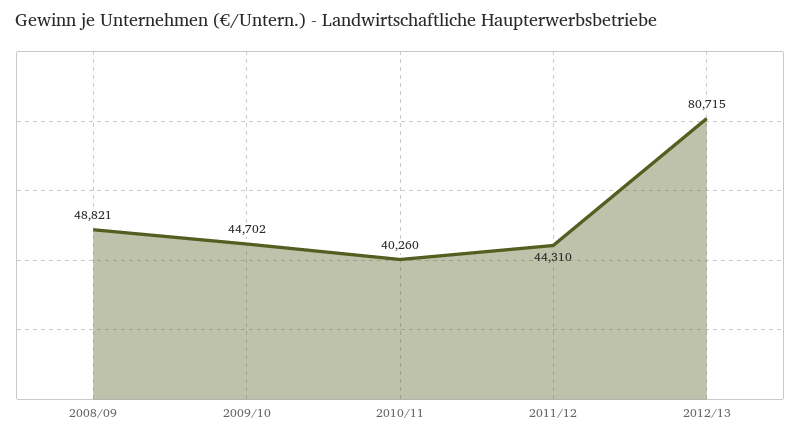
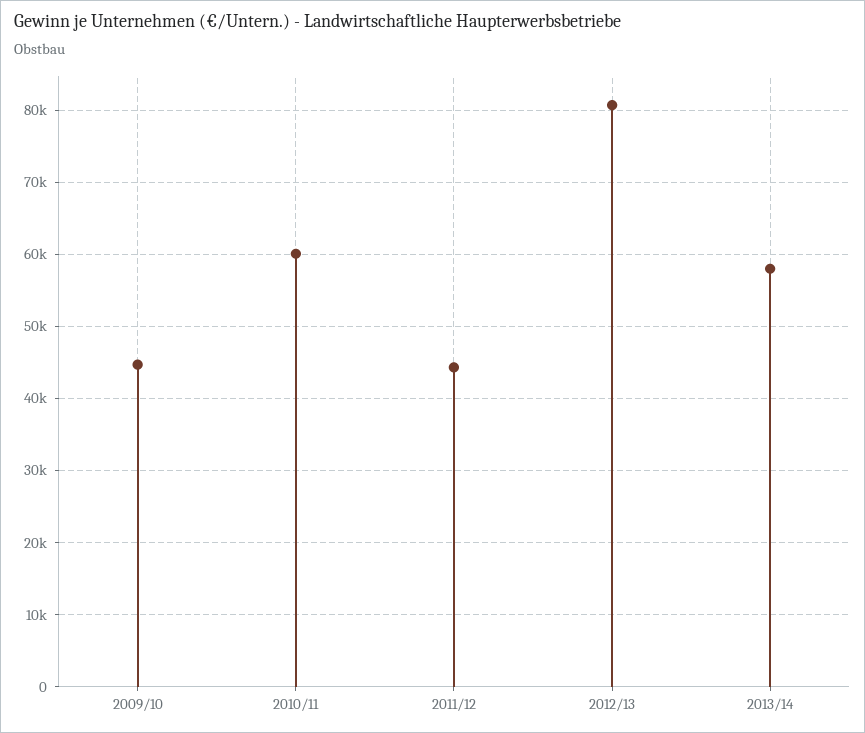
2008/09: 48821 -> none
2010/11: 40260 -> 60000
2013/14: none -> 58000

